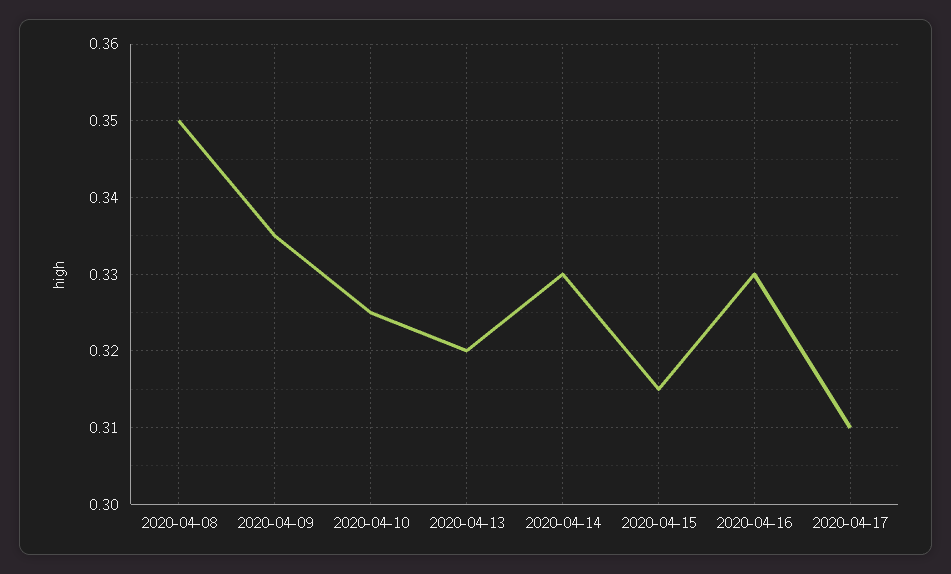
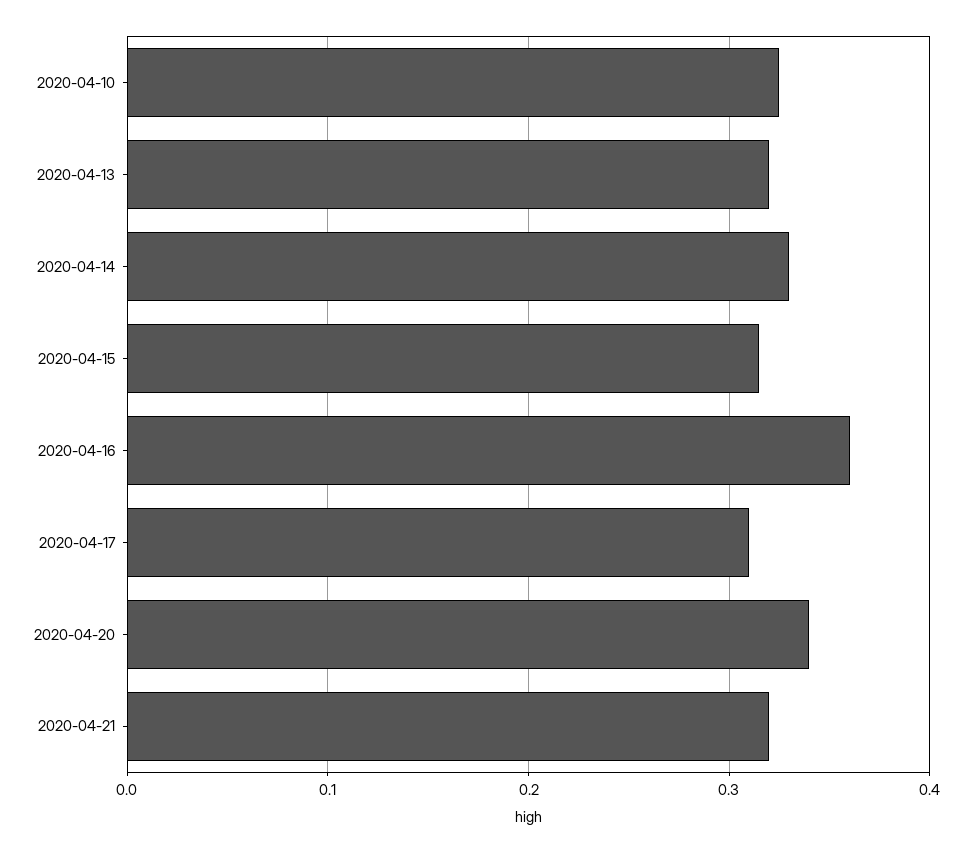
2020-04-08: 0.35 -> none
2020-04-09: 0.335 -> none
2020-04-16: 0.33 -> 0.36
2020-04-20: none -> 0.34
2020-04-21: none -> 0.32

